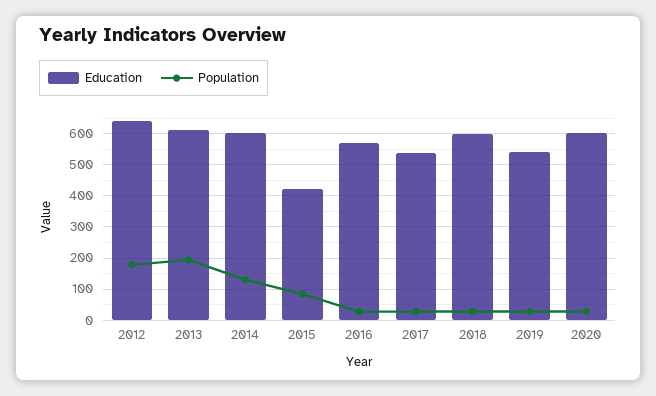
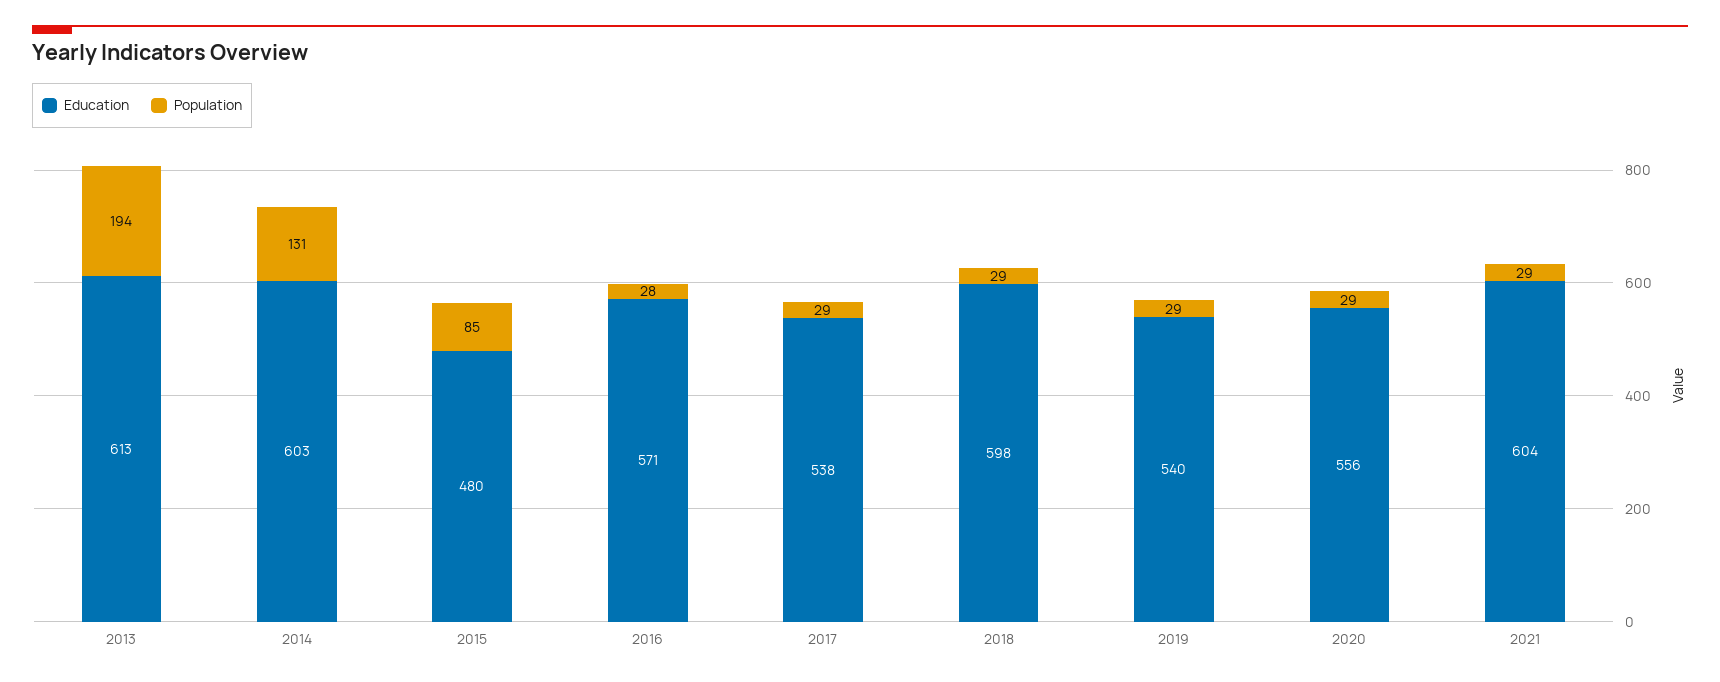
Education, 2012: 640 -> none
Population, 2012: 180 -> none
Education, 2015: 420 -> 480
Education, 2020: 600 -> 556
Education, 2021: none -> 604
Population, 2021: none -> 29

